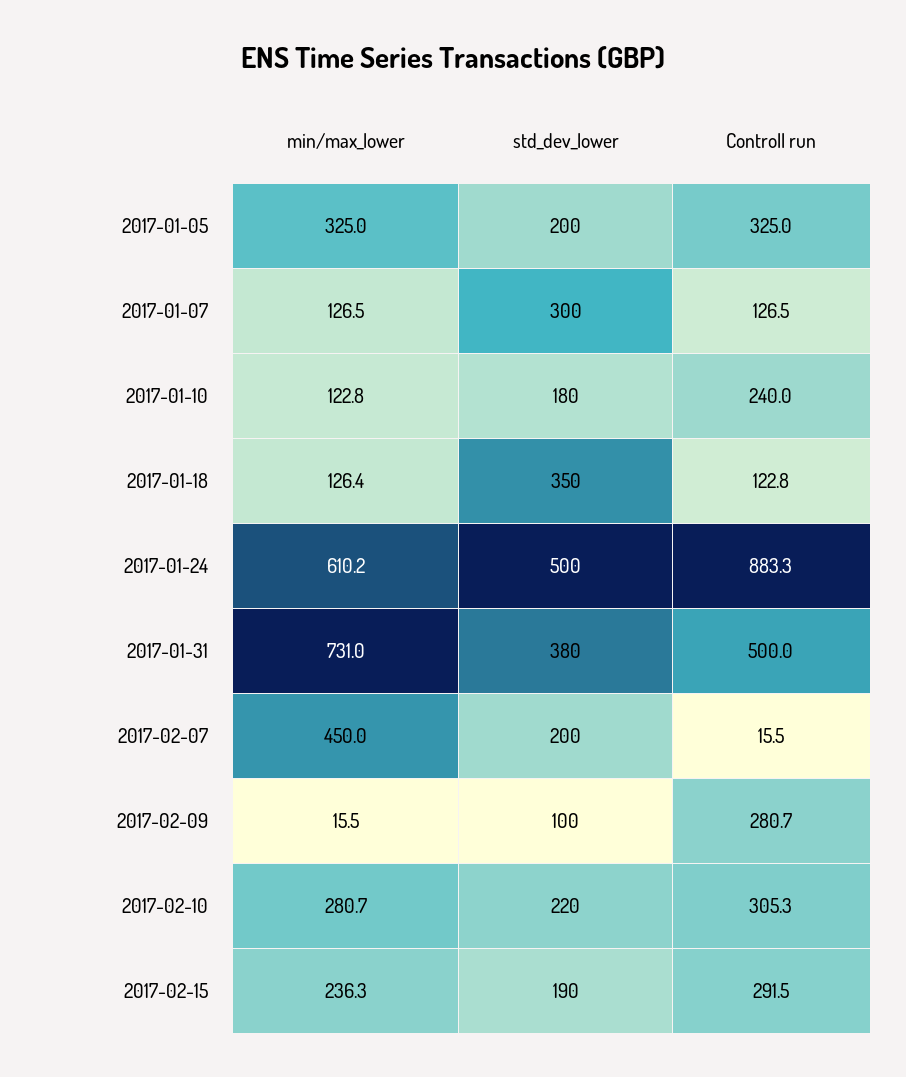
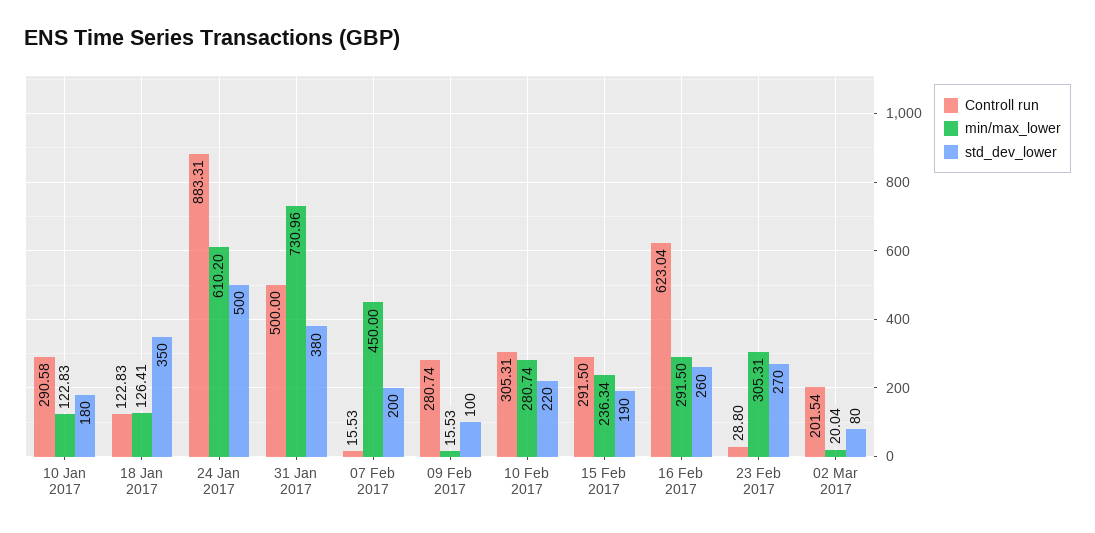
min/max_lower, 2017-01-05: 325 -> none
std_dev_lower, 2017-01-05: 200 -> none
Controll run, 2017-01-05: 325 -> none
min/max_lower, 2017-01-07: 126.5 -> none
std_dev_lower, 2017-01-07: 300 -> none
Controll run, 2017-01-07: 126.5 -> none
Controll run, 2017-01-10: 240 -> 290.58
Controll run, 16 Feb 2017: none -> 623.04
min/max_lower, 16 Feb 2017: none -> 291.5
std_dev_lower, 16 Feb 2017: none -> 260
Controll run, 23 Feb 2017: none -> 28.8
min/max_lower, 23 Feb 2017: none -> 305.31
std_dev_lower, 23 Feb 2017: none -> 270
Controll run, 02 Mar 2017: none -> 201.54
min/max_lower, 02 Mar 2017: none -> 20.04
std_dev_lower, 02 Mar 2017: none -> 80

